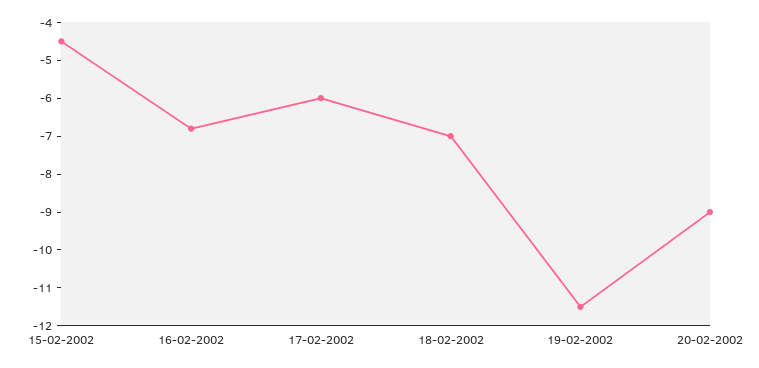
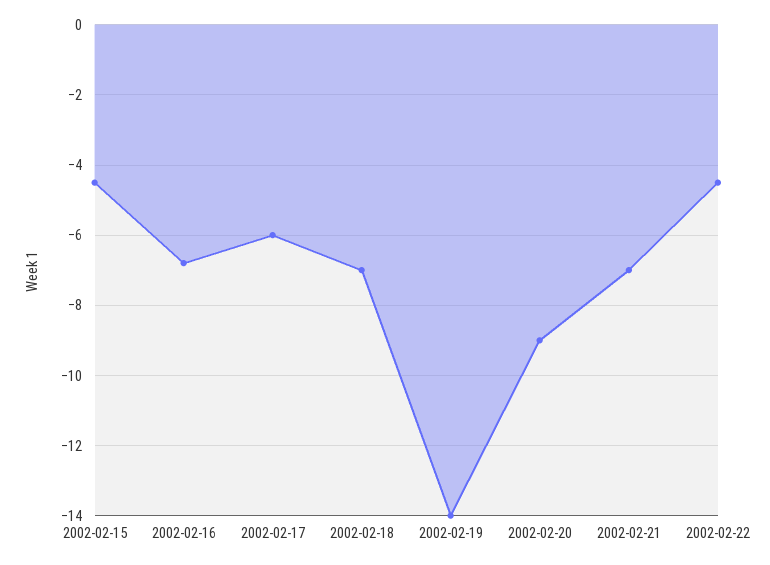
19-02-2002: -11.5 -> -14
2002-02-21: none -> -7
2002-02-22: none -> -4.5

